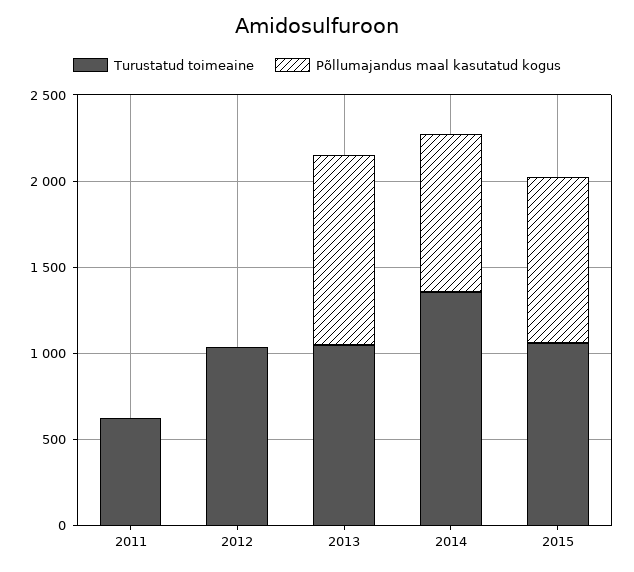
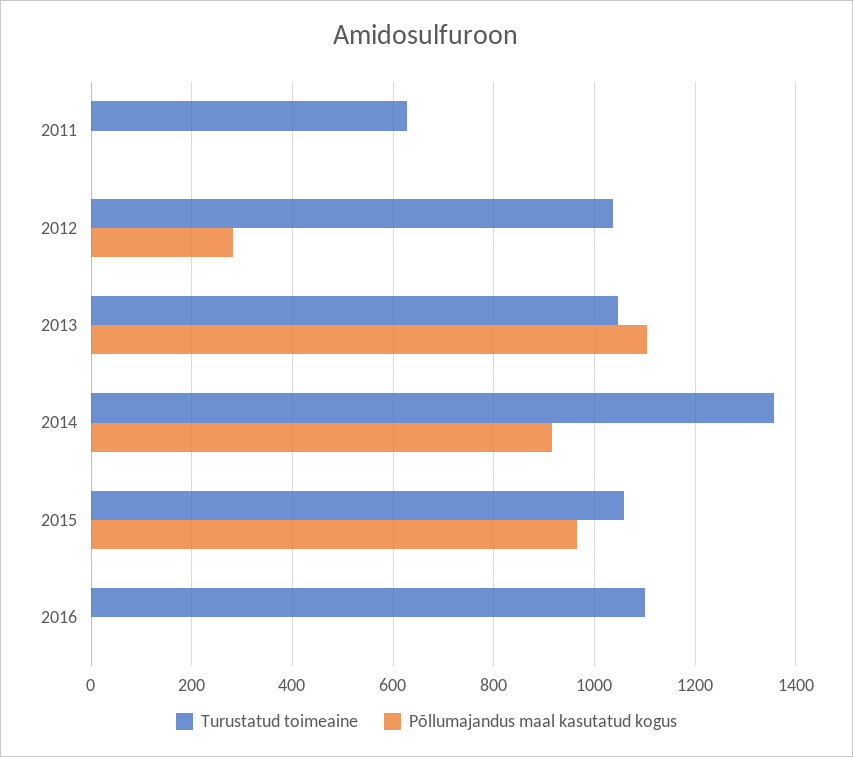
Põllumajandus maal kasutatud kogus, 2012: 0 -> 280
Turustatud toimeaine, 2016: none -> 1100
Põllumajandus maal kasutatud kogus, 2016: none -> 0

